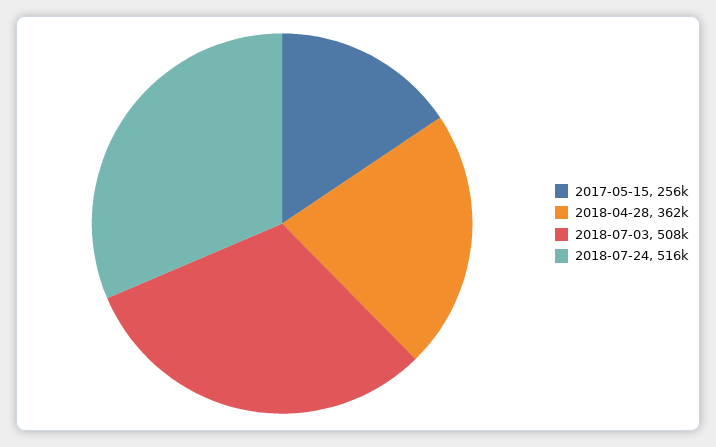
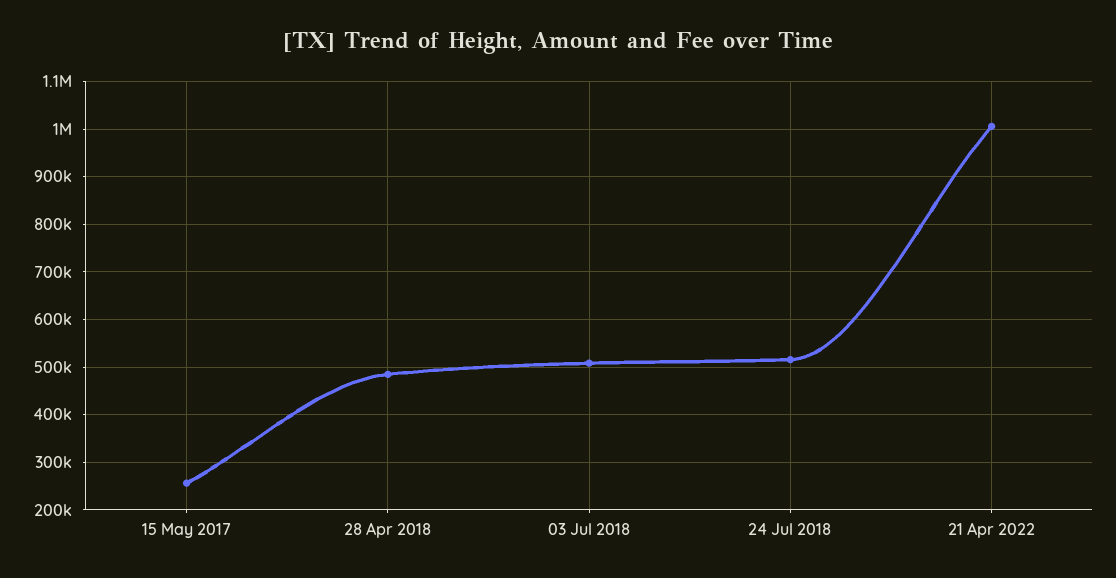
2018-04-28: 362000 -> 480000
21 Apr 2022: none -> 1000000

